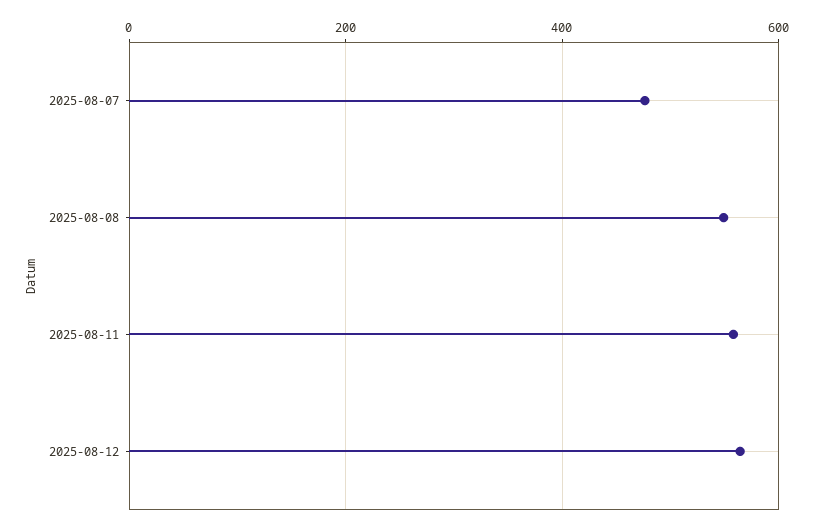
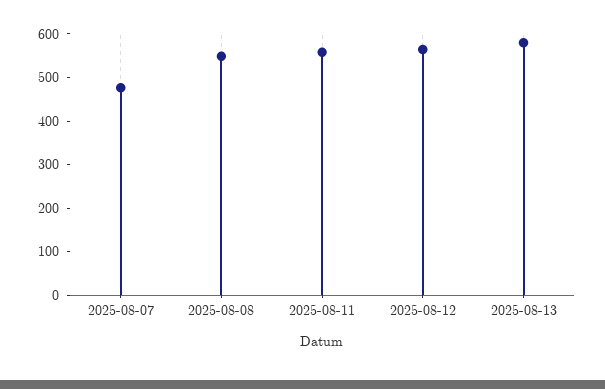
2025-08-13: none -> 580

